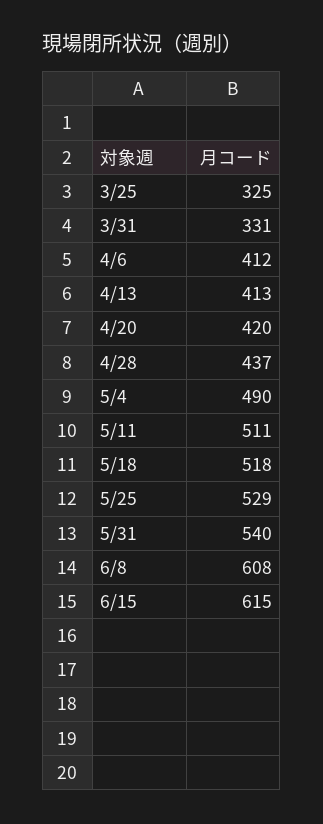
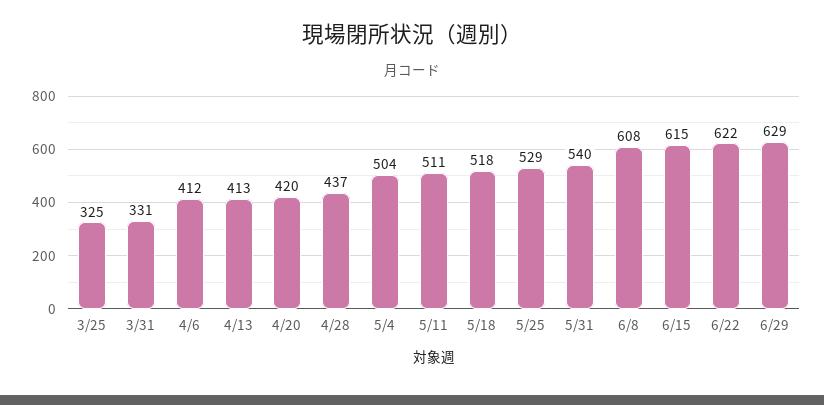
5/4: 490 -> 504
6/22: none -> 622
6/29: none -> 629

